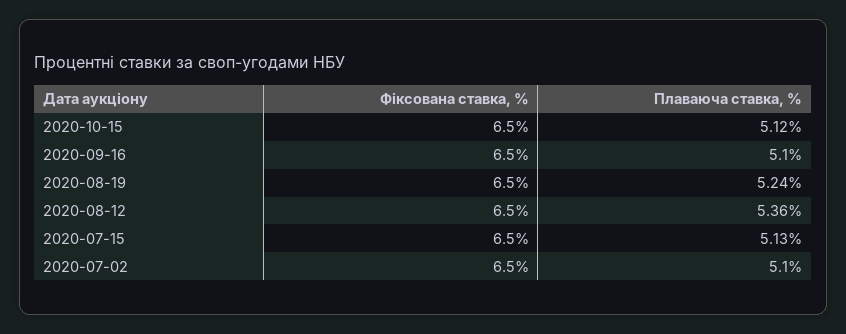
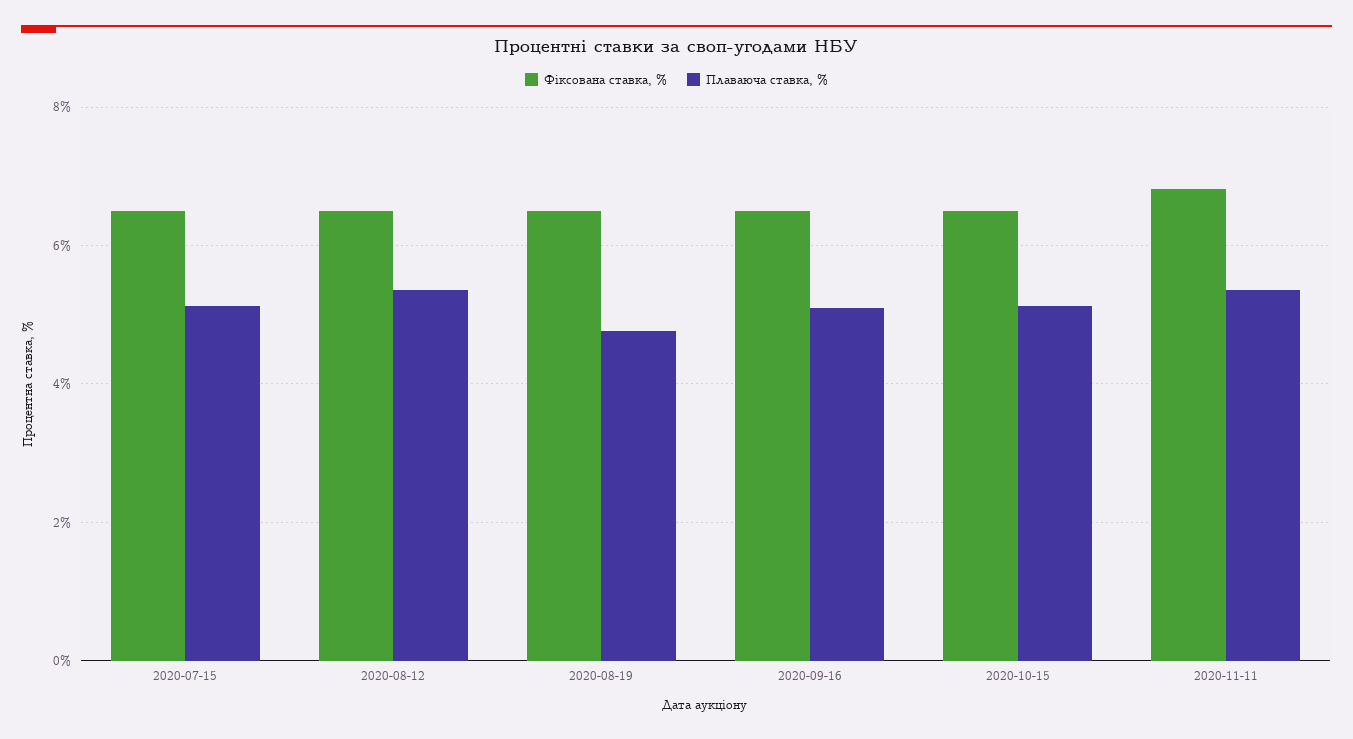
Плаваюча ставка, %, 2020-08-19: 5.24 -> 4.8
Фіксована ставка, %, 2020-07-02: 6.5 -> none
Плаваюча ставка, %, 2020-07-02: 5.1 -> none
Фіксована ставка, %, 2020-11-11: none -> 6.8
Плаваюча ставка, %, 2020-11-11: none -> 5.4

